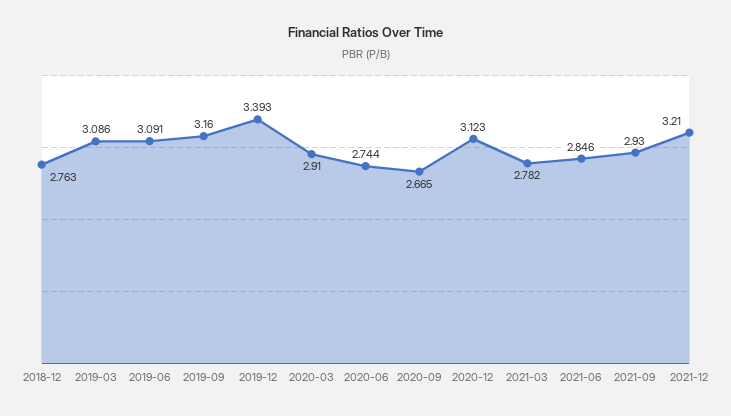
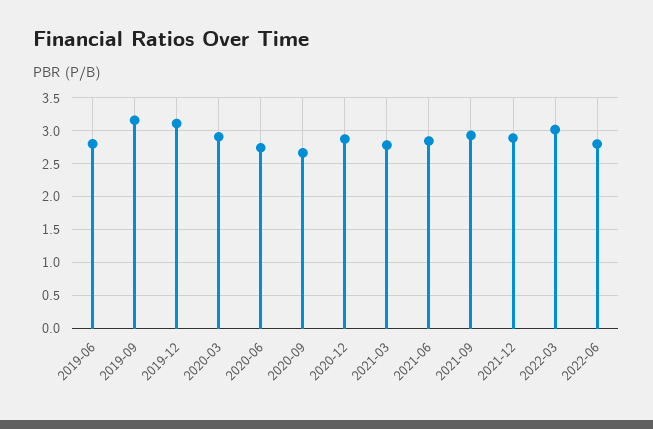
2018-12: 2.763 -> none
2019-03: 3.086 -> none
2019-06: 3.091 -> 2.8
2019-12: 3.393 -> 3.1
2020-12: 3.123 -> 2.9
2021-12: 3.21 -> 2.9
2022-03: none -> 3
2022-06: none -> 2.8

